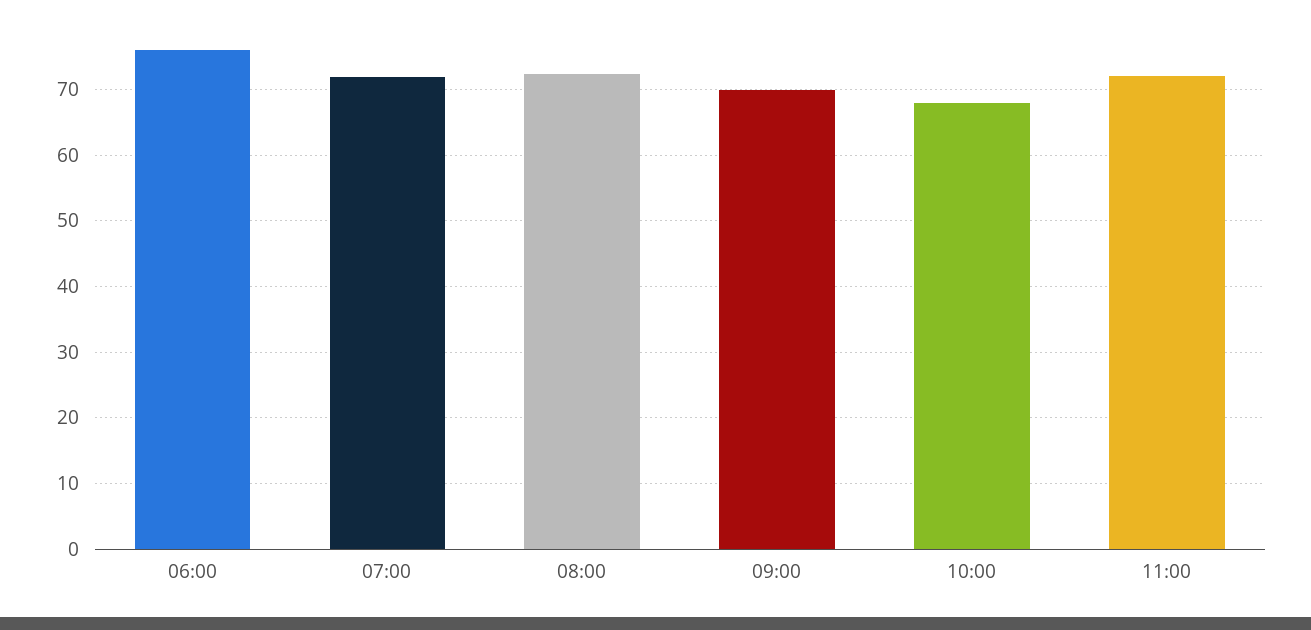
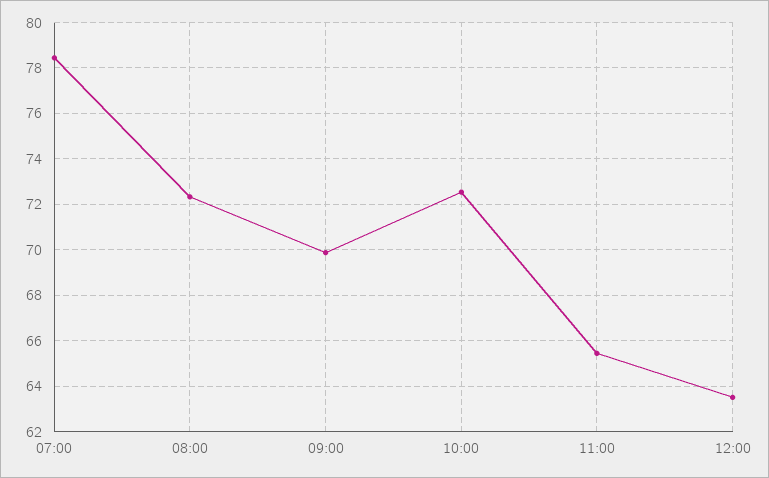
06:00: 76 -> none
07:00: 72 -> 78.5
10:00: 68 -> 72.5
11:00: 72 -> 65.5
12:00: none -> 63.5

